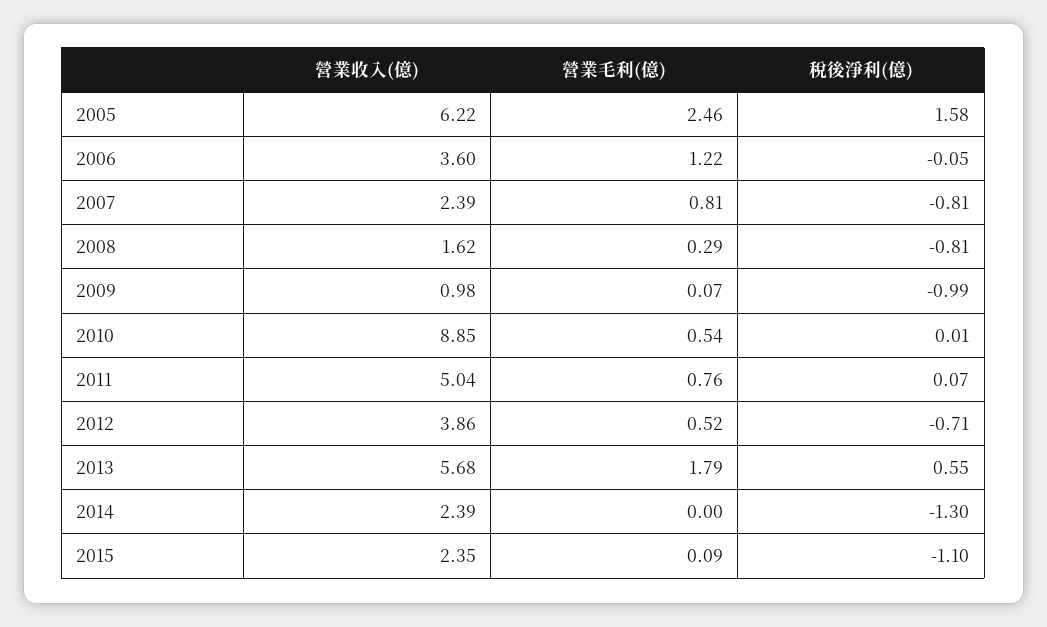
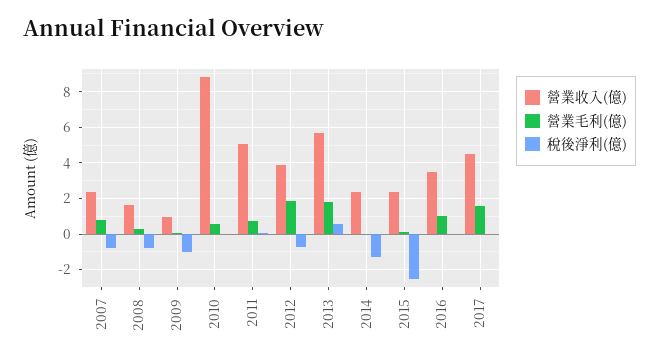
營業收入(億), 2005: 6.22 -> none
營業毛利(億), 2005: 2.46 -> none
稅後淨利(億), 2005: 1.58 -> none
營業收入(億), 2006: 3.6 -> none
營業毛利(億), 2006: 1.22 -> none
稅後淨利(億), 2006: -0.05 -> none
營業毛利(億), 2012: 0.52 -> 2
稅後淨利(億), 2015: -1.1 -> -2.5
營業收入(億), 2016: none -> 3.5
營業毛利(億), 2016: none -> 1
稅後淨利(億), 2016: none -> 0
營業收入(億), 2017: none -> 4.5
營業毛利(億), 2017: none -> 1.5
稅後淨利(億), 2017: none -> 0

